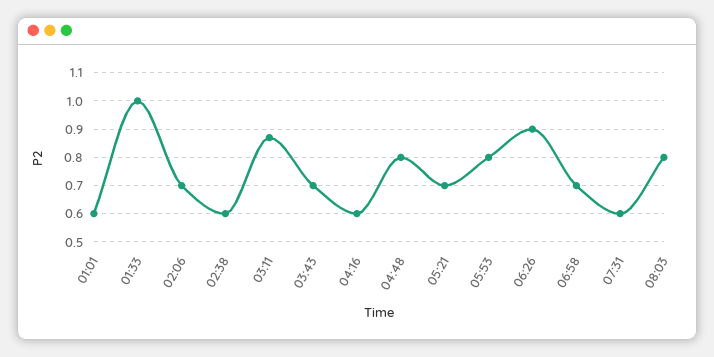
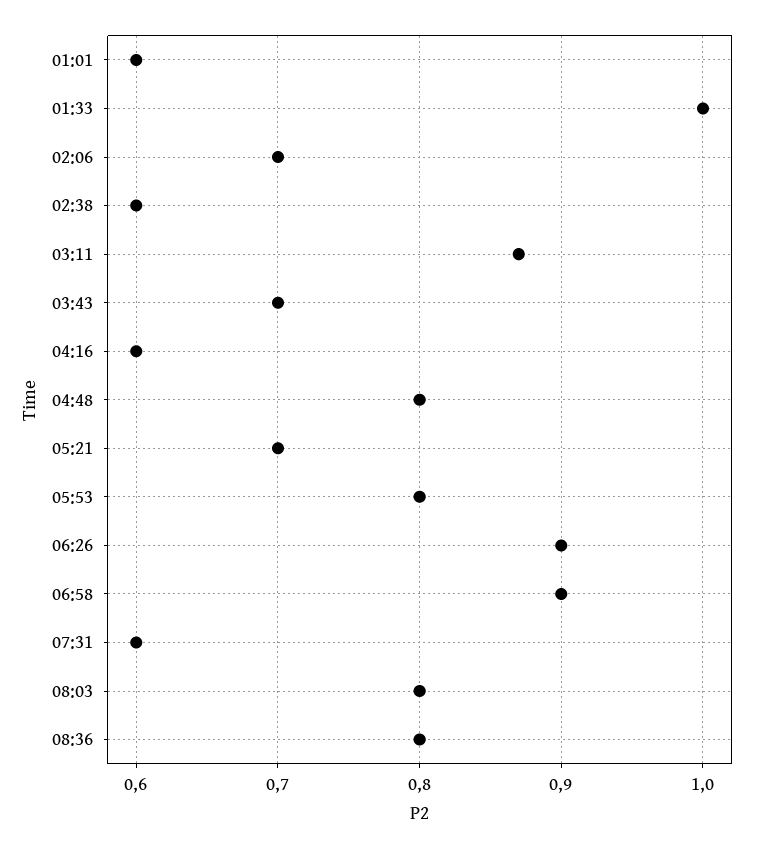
06:58: 0.7 -> 0.9
08:36: none -> 0.8

